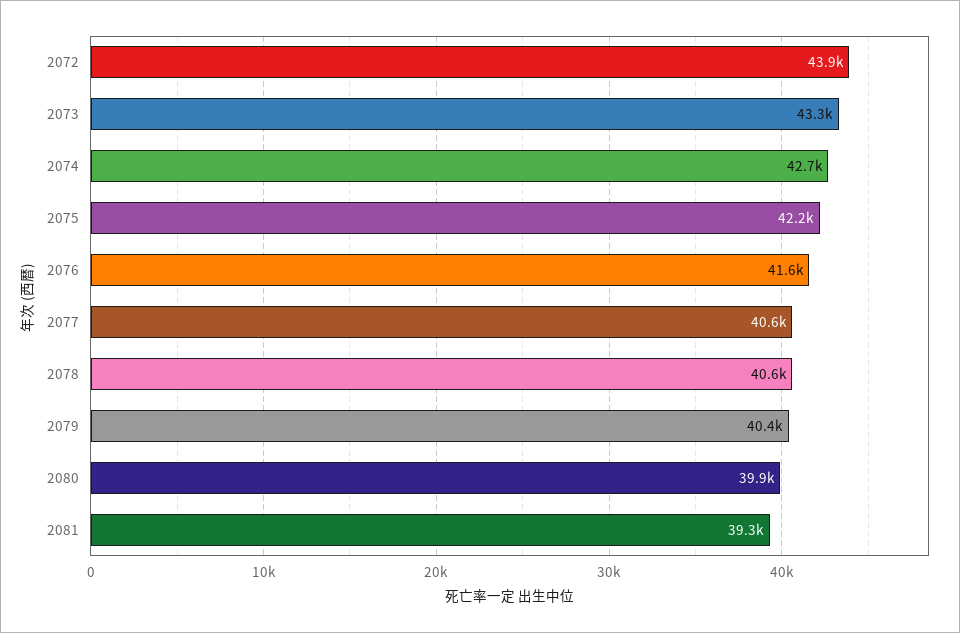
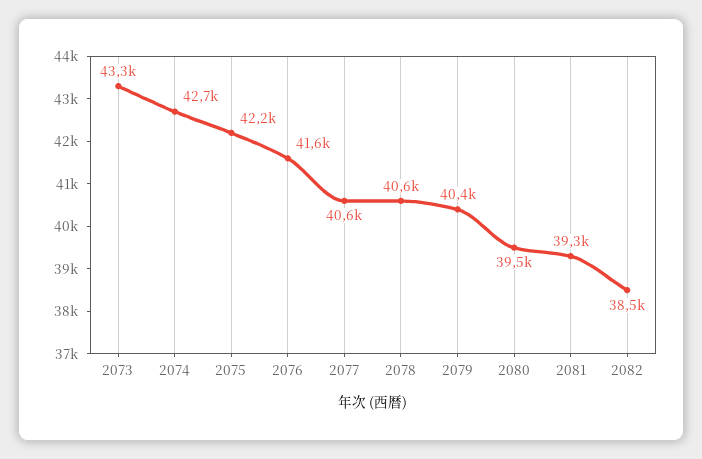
2072: 43900 -> none
2080: 39900 -> 39500
2082: none -> 38500

